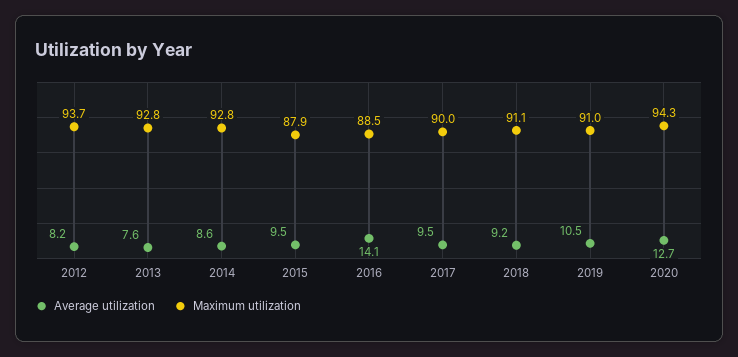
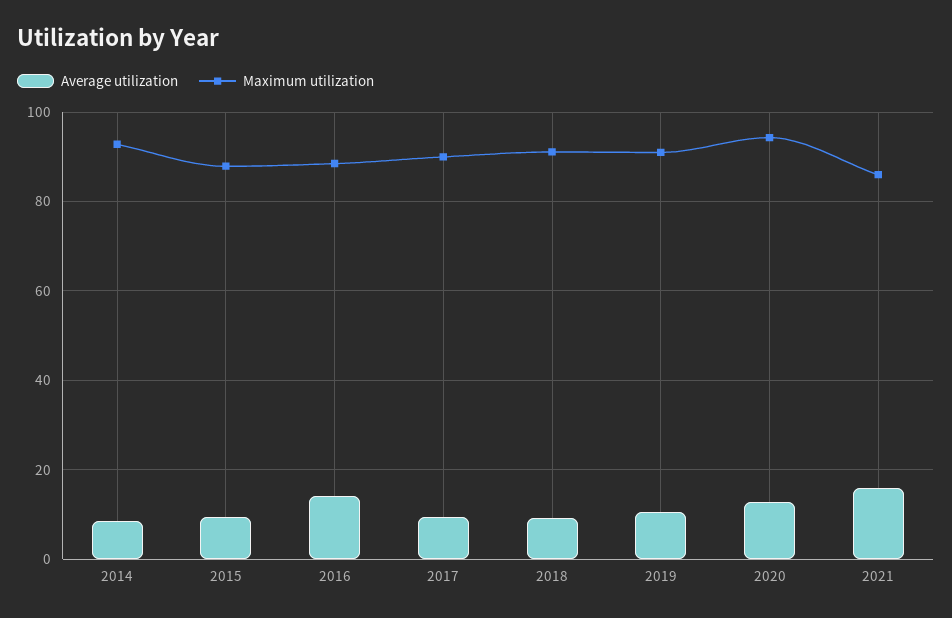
Average utilization, 2012: 8.2 -> none
Maximum utilization, 2012: 93.7 -> none
Average utilization, 2013: 7.6 -> none
Maximum utilization, 2013: 92.8 -> none
Average utilization, 2021: none -> 16
Maximum utilization, 2021: none -> 86

